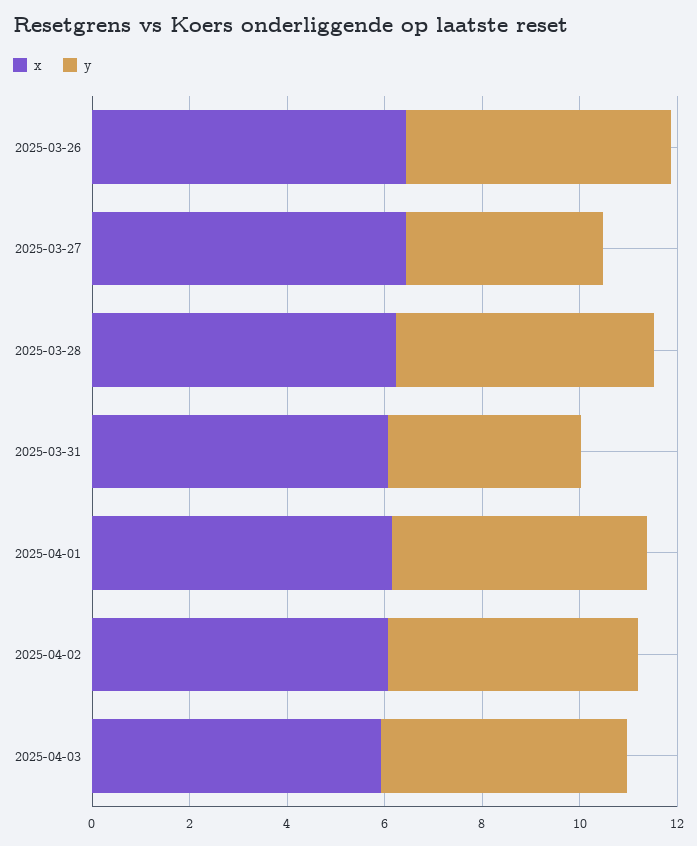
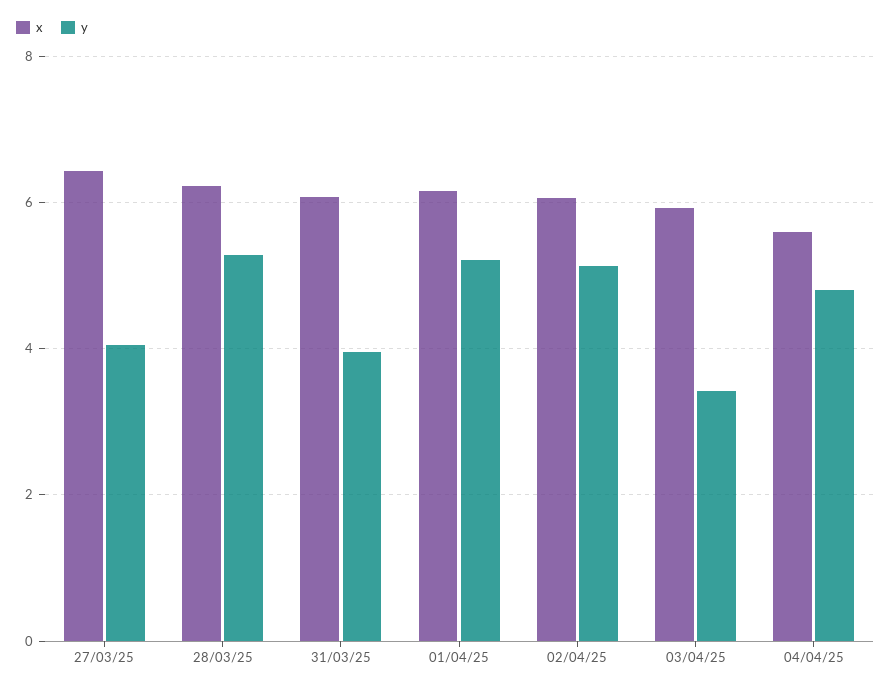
x, 2025-03-26: 6.5 -> none
y, 2025-03-26: 5.5 -> none
y, 2025-04-03: 5 -> 3.4
x, 04/04/25: none -> 5.6
y, 04/04/25: none -> 4.8

